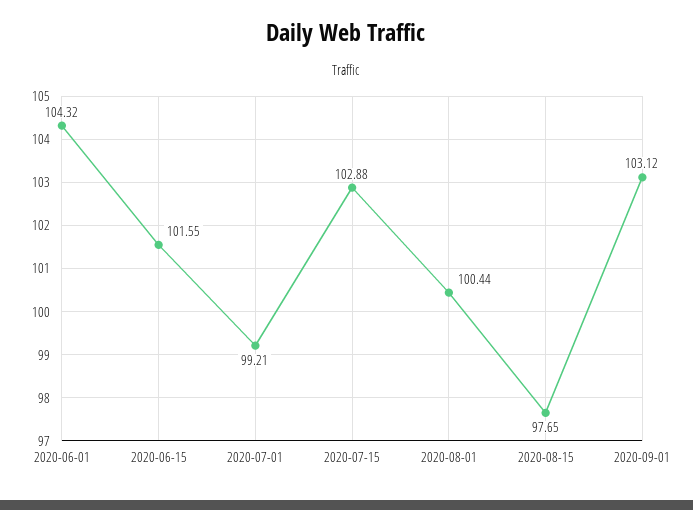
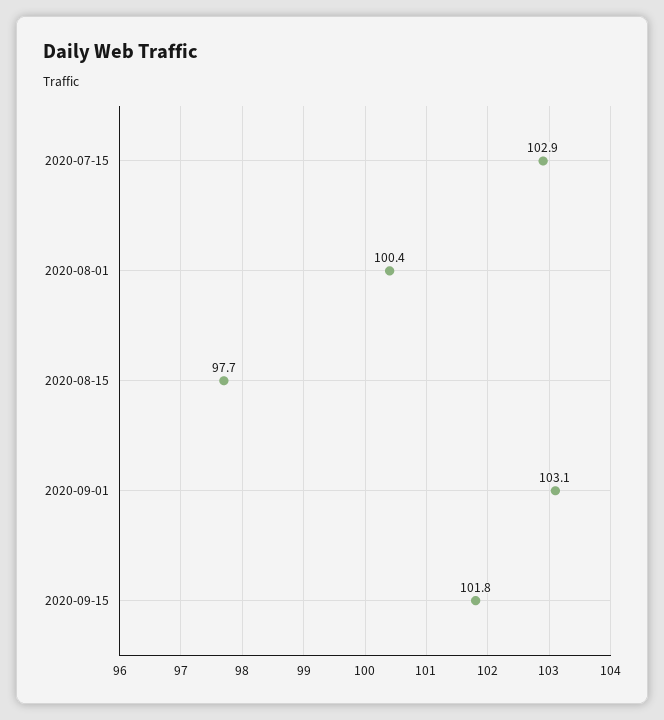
2020-06-01: 104.32 -> none
2020-06-15: 101.55 -> none
2020-07-01: 99.21 -> none
2020-09-15: none -> 101.8

